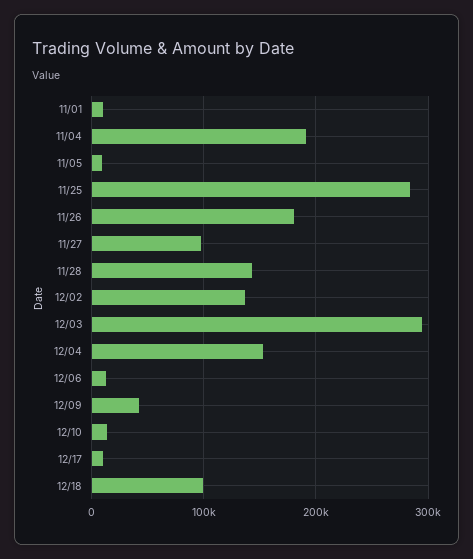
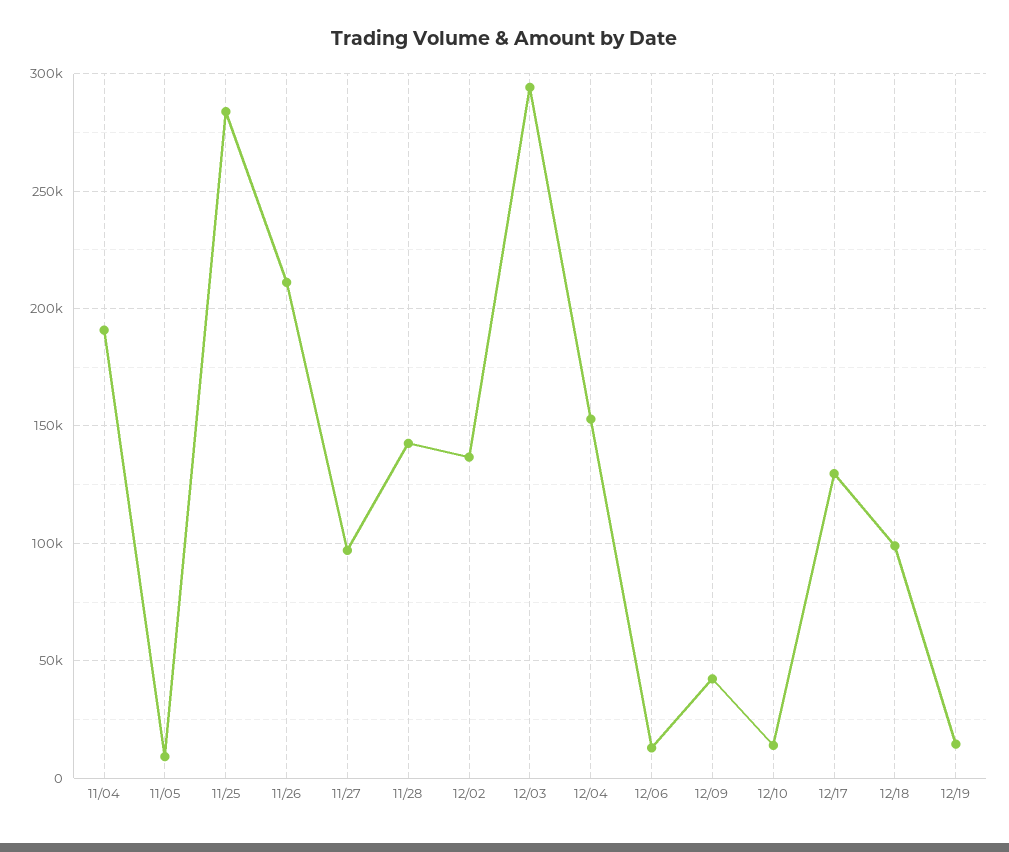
11/01: 10000 -> none
11/26: 180000 -> 210000
12/17: 10000 -> 130000
12/19: none -> 15000

